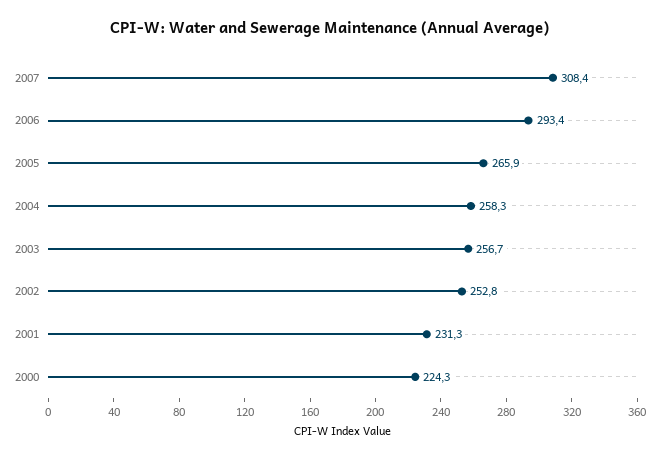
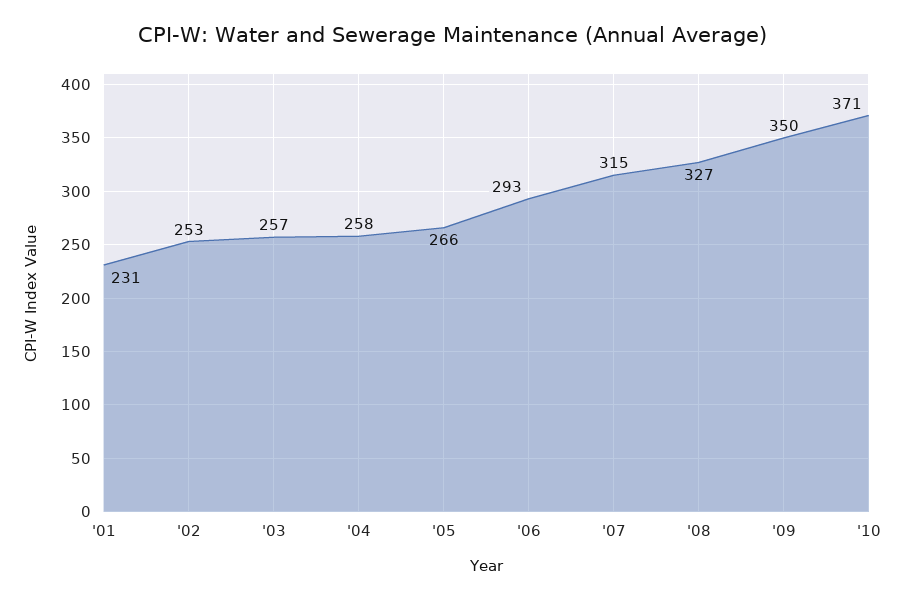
2007: 308.4 -> 315
2000: 224.3 -> none
'08: none -> 327
'09: none -> 350
'10: none -> 371

